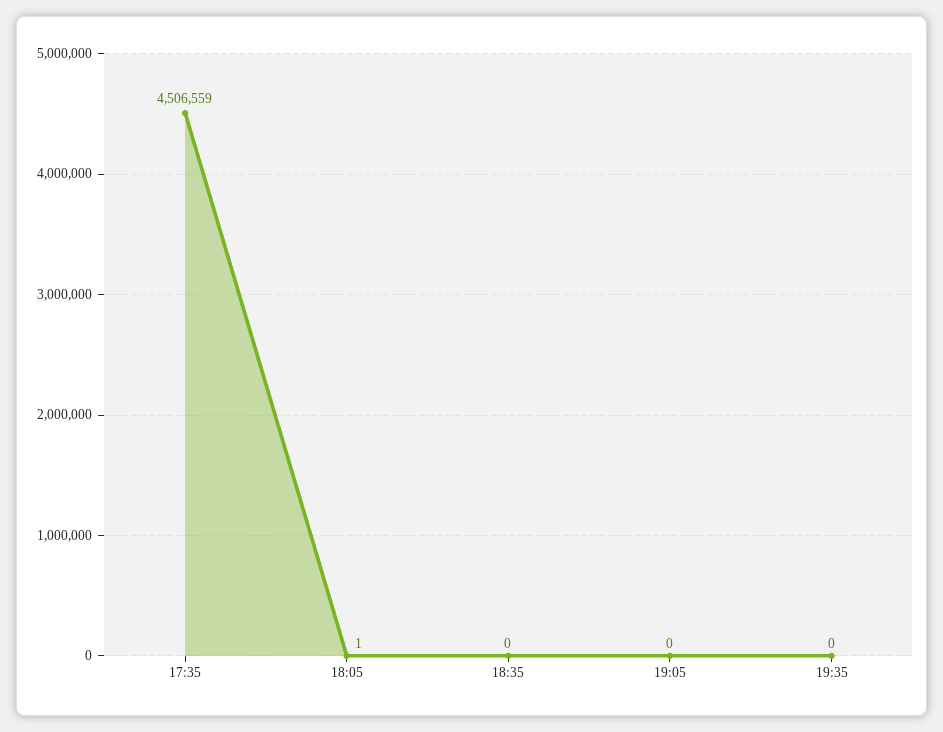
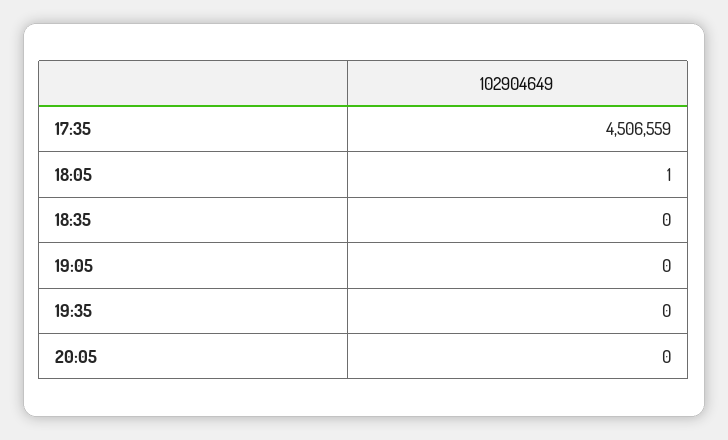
20:05: none -> 0

